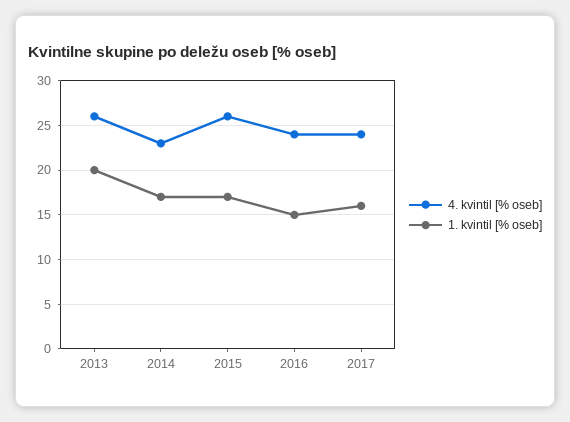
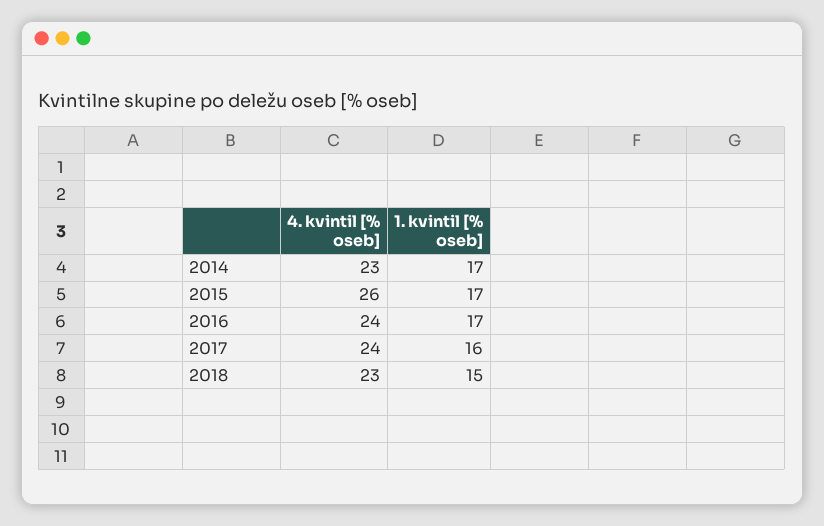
4. kvintil [% oseb], 2013: 26 -> none
1. kvintil [% oseb], 2013: 20 -> none
1. kvintil [% oseb], 2016: 15 -> 17
4. kvintil [% oseb], 2018: none -> 23
1. kvintil [% oseb], 2018: none -> 15

